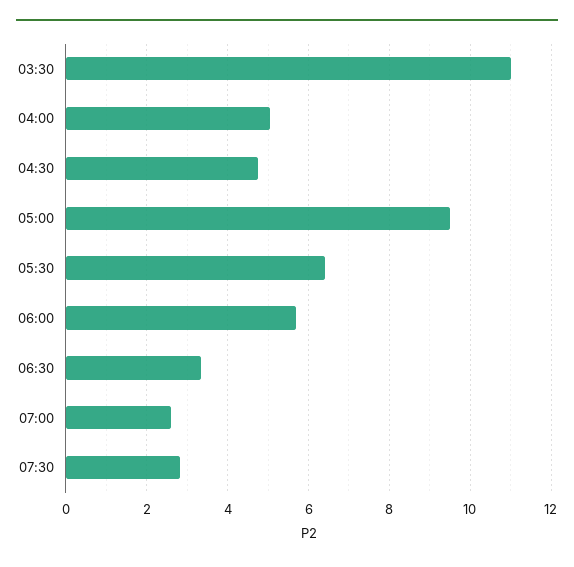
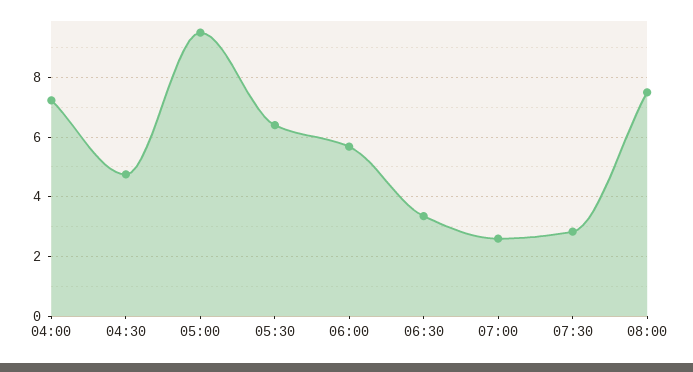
03:30: 11 -> none
04:00: 5 -> 7.25
08:00: none -> 7.5

